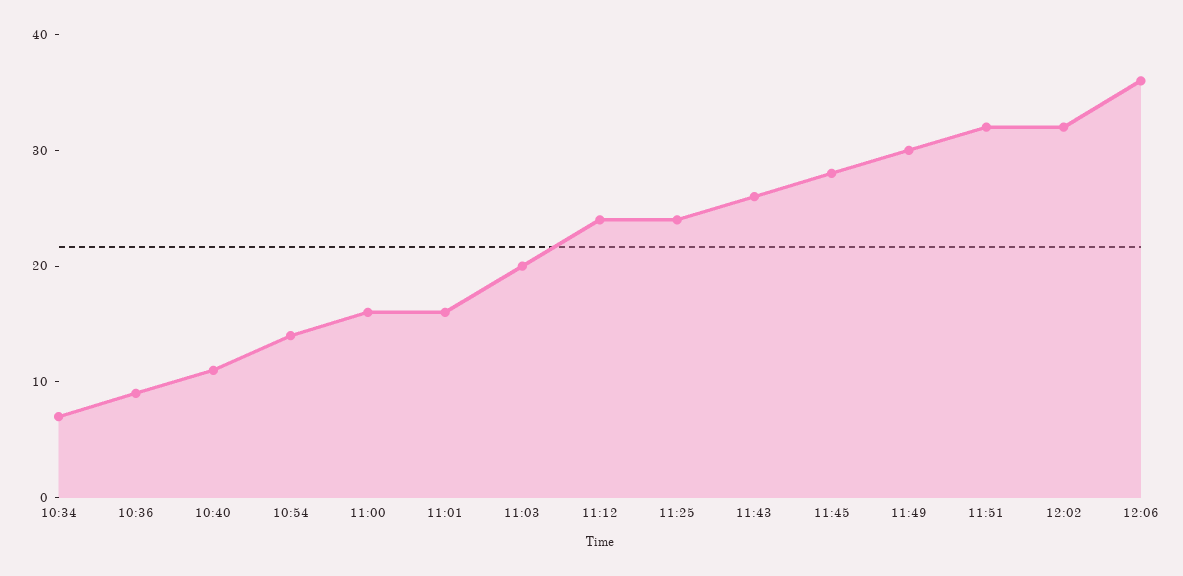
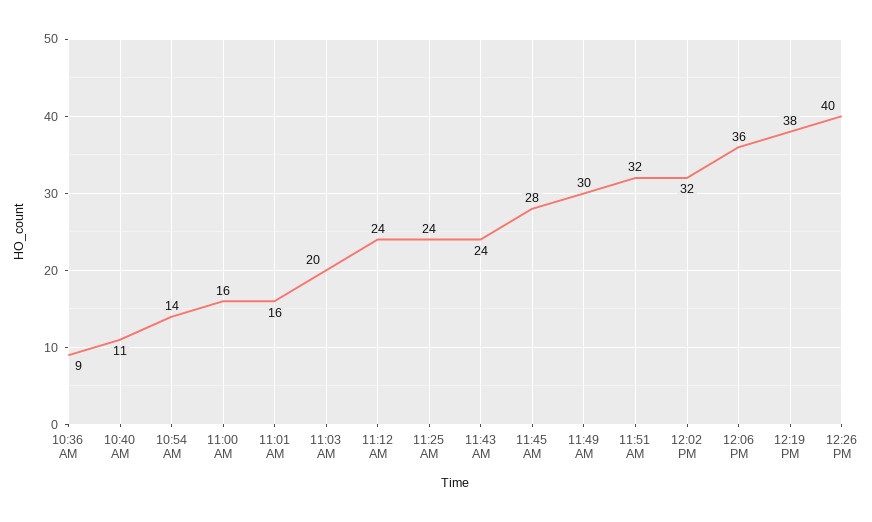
10:34: 7 -> none
11:43: 26 -> 24
12:19 PM: none -> 38
12:26 PM: none -> 40

